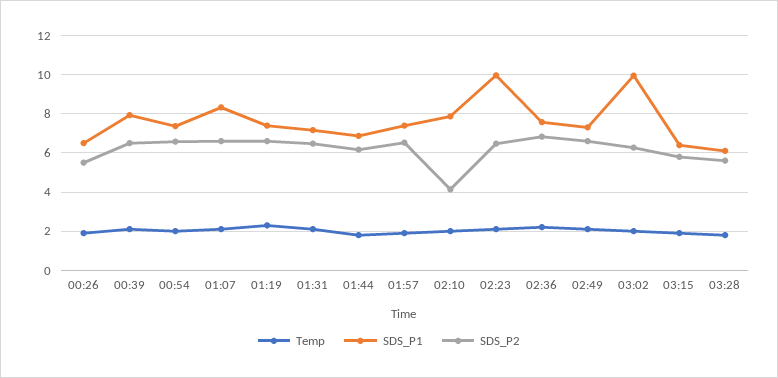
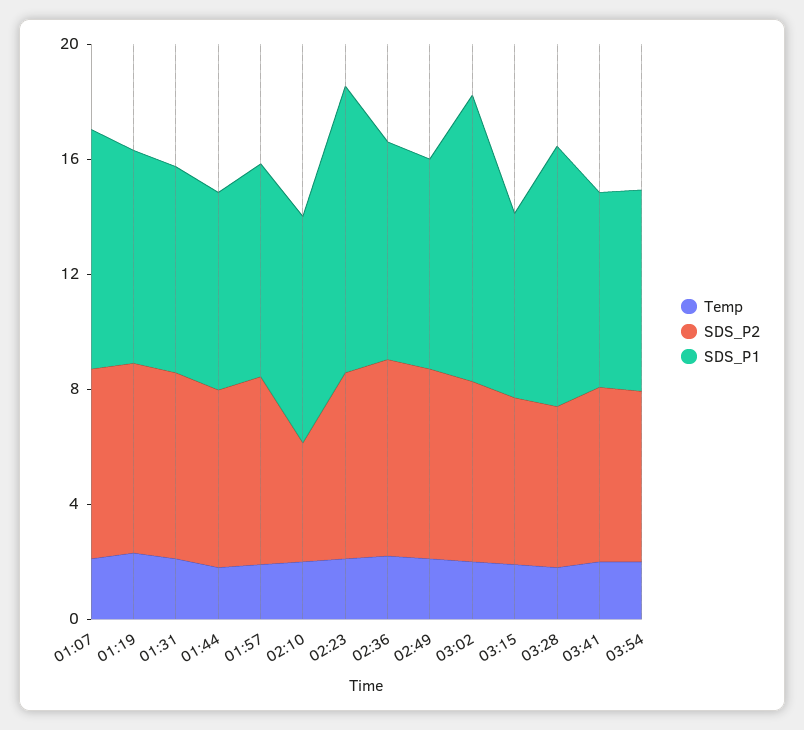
Temp, 00:26: 2 -> none
SDS_P1, 00:26: 6.5 -> none
SDS_P2, 00:26: 5.5 -> none
Temp, 00:39: 2 -> none
SDS_P1, 00:39: 8 -> none
SDS_P2, 00:39: 6.5 -> none
Temp, 00:54: 2 -> none
SDS_P1, 00:54: 7.5 -> none
SDS_P2, 00:54: 6.5 -> none
SDS_P1, 03:28: 6 -> 9
Temp, 03:41: none -> 2
SDS_P2, 03:41: none -> 6
SDS_P1, 03:41: none -> 7
Temp, 03:54: none -> 2
SDS_P2, 03:54: none -> 6
SDS_P1, 03:54: none -> 7

